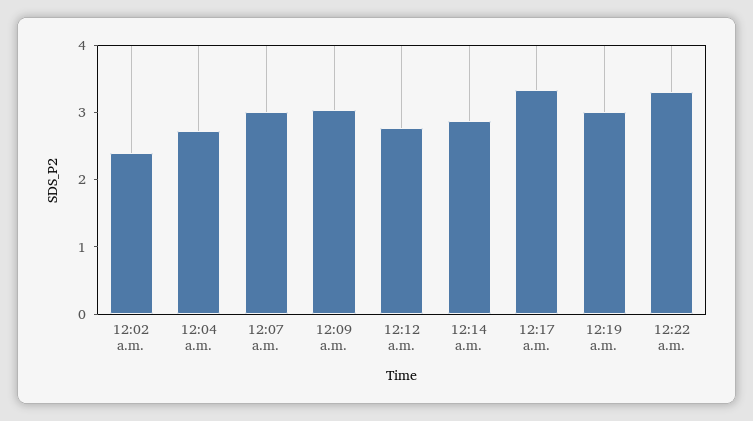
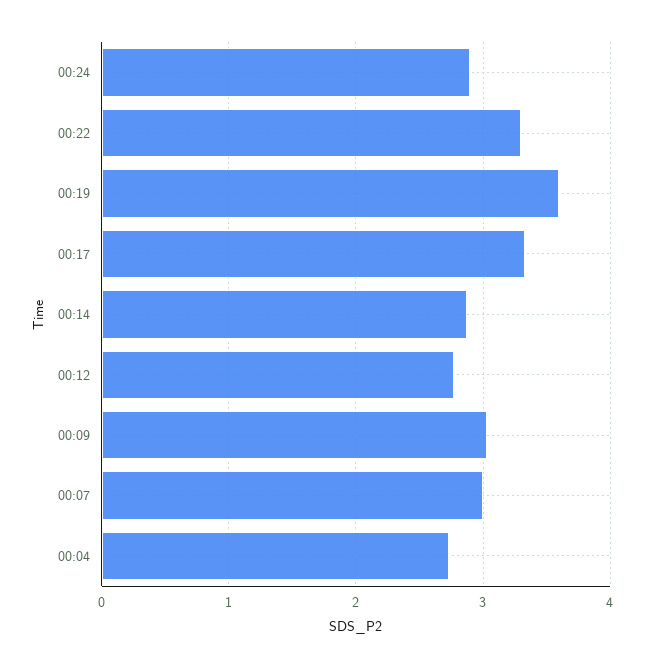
12:02 a.m.: 2.4 -> none
12:19 a.m.: 3 -> 3.6
00:24: none -> 2.9

